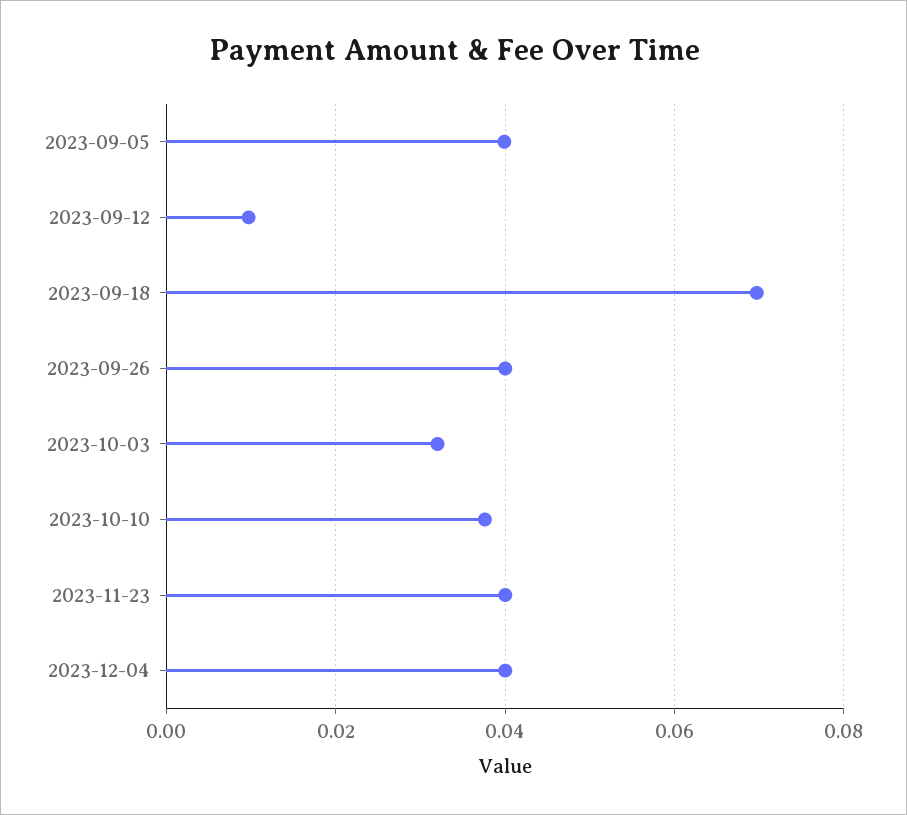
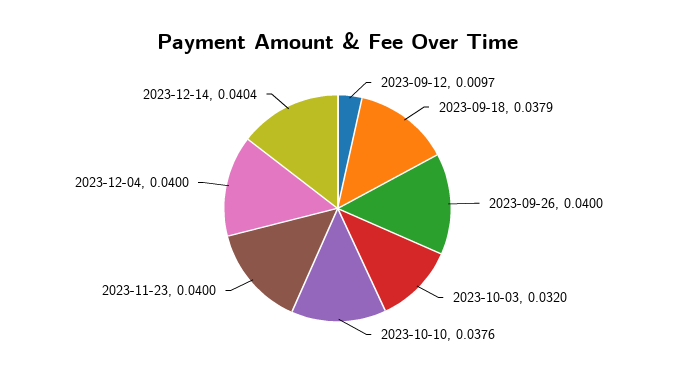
2023-09-05: 0.04 -> none
2023-09-18: 0.07 -> 0.0379
2023-12-14: none -> 0.0404

